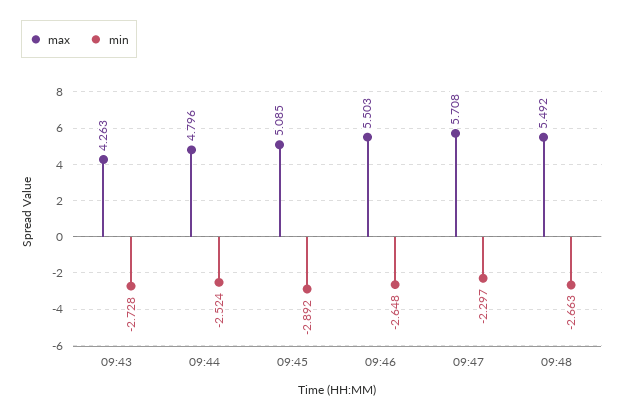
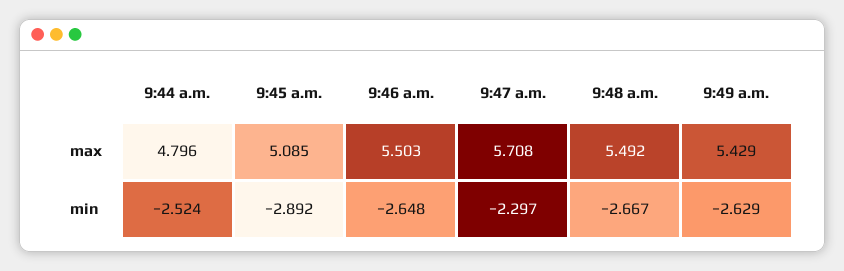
max, 09:43: 4.263 -> none
min, 09:43: -2.728 -> none
min, 09:48: -2.663 -> -2.667
max, 9:49 a.m.: none -> 5.429
min, 9:49 a.m.: none -> -2.629

